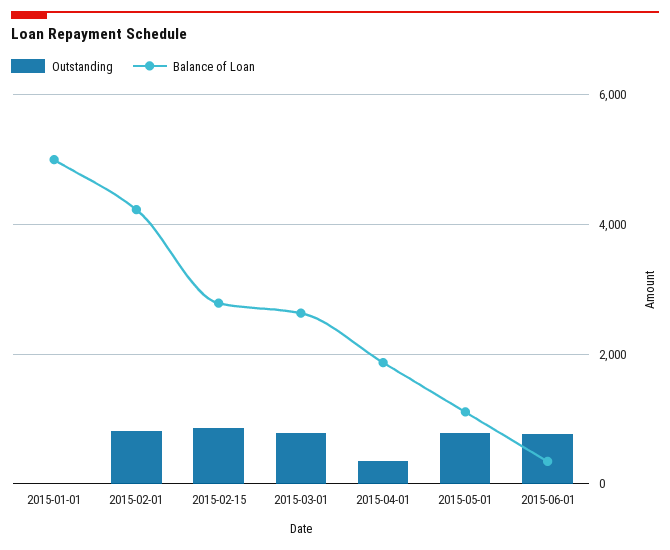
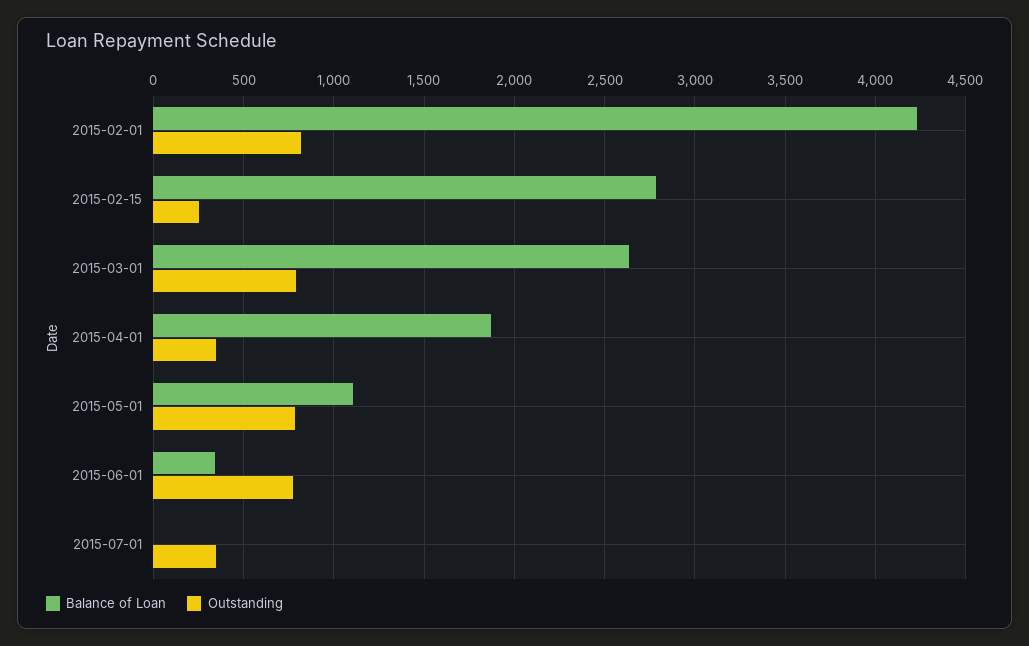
Outstanding, 2015-01-01: 0 -> none
Balance of Loan, 2015-01-01: 5000 -> none
Outstanding, 2015-02-15: 800 -> 250
Balance of Loan, 2015-07-01: none -> 0
Outstanding, 2015-07-01: none -> 350

